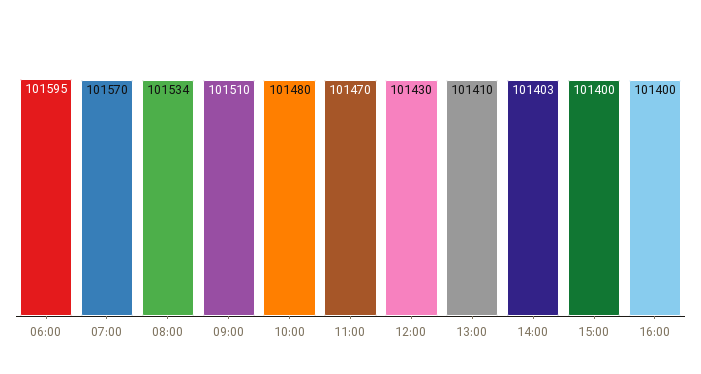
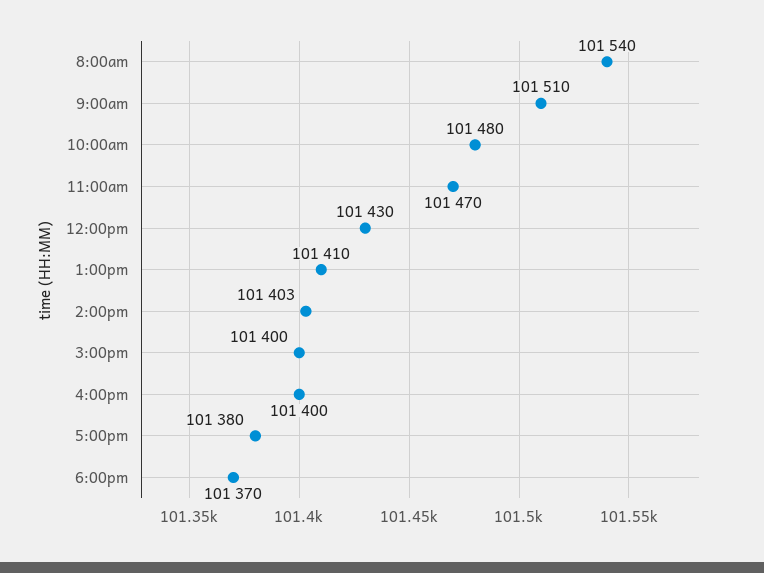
06:00: 101595 -> none
07:00: 101570 -> none
08:00: 101534 -> 101540
5:00pm: none -> 101380
6:00pm: none -> 101370

